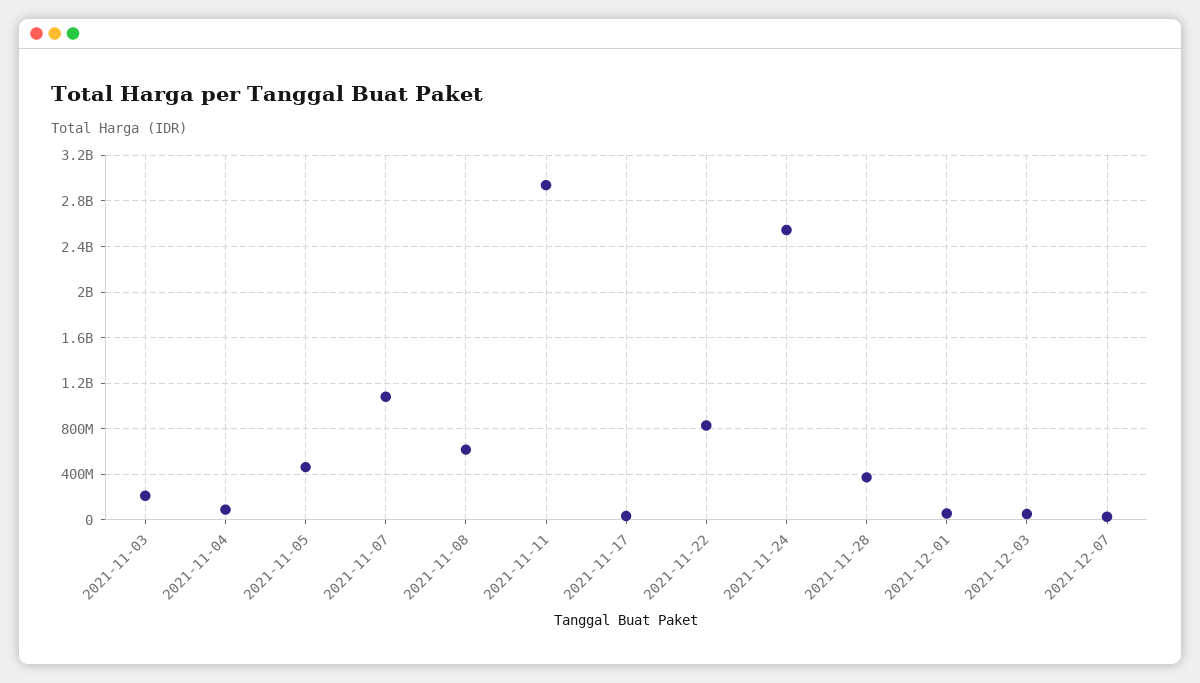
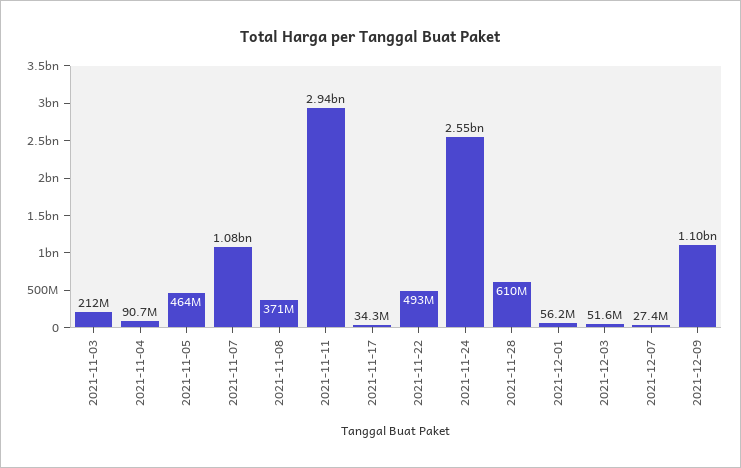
2021-11-08: 600000000 -> 371000000
2021-11-22: 800000000 -> 493000000
2021-11-28: 400000000 -> 610000000
2021-12-09: none -> 1100000000

